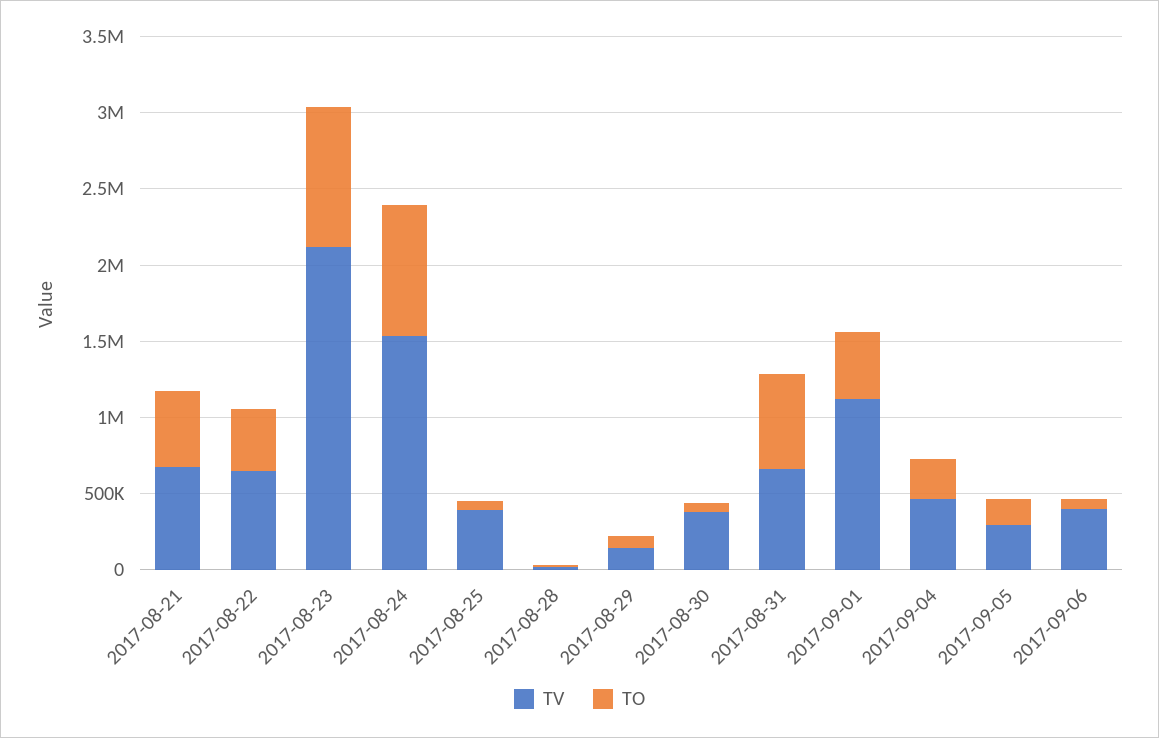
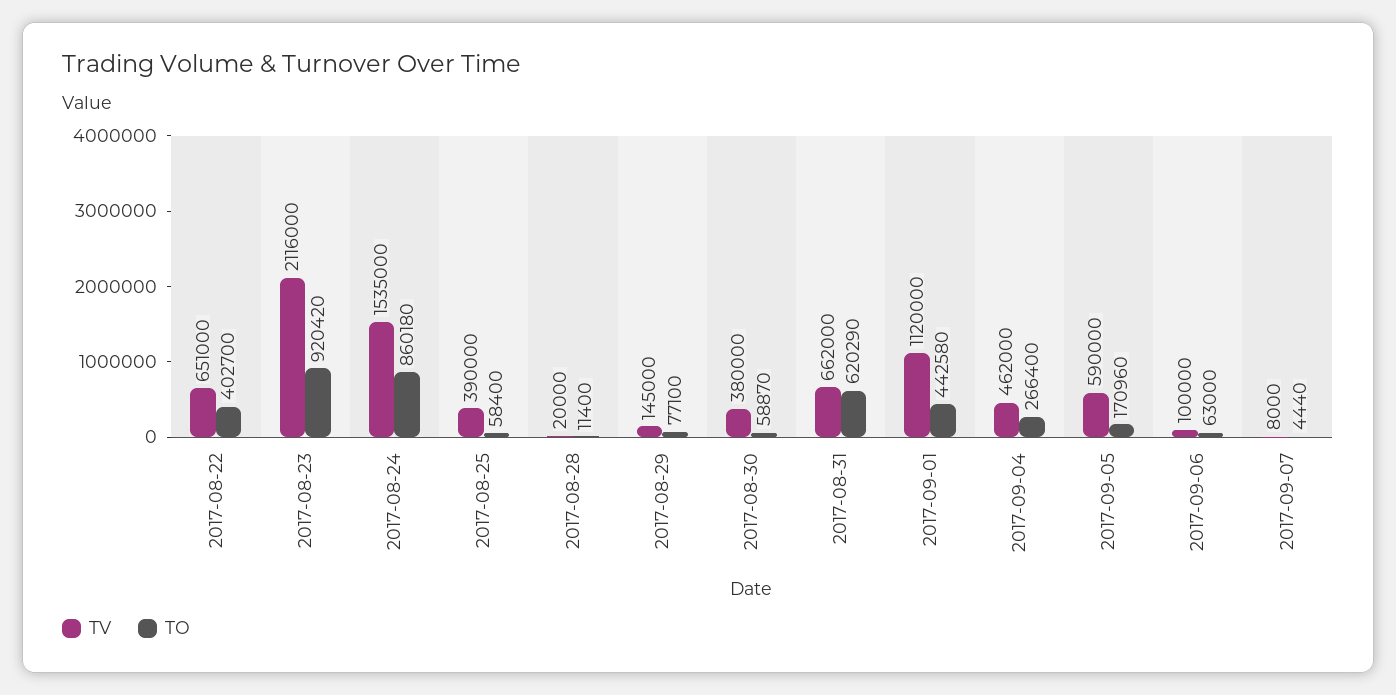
TV, 2017-08-21: 700000 -> none
TO, 2017-08-21: 500000 -> none
TV, 2017-09-05: 300000 -> 590000
TV, 2017-09-06: 400000 -> 100000
TV, 2017-09-07: none -> 8000
TO, 2017-09-07: none -> 4440

